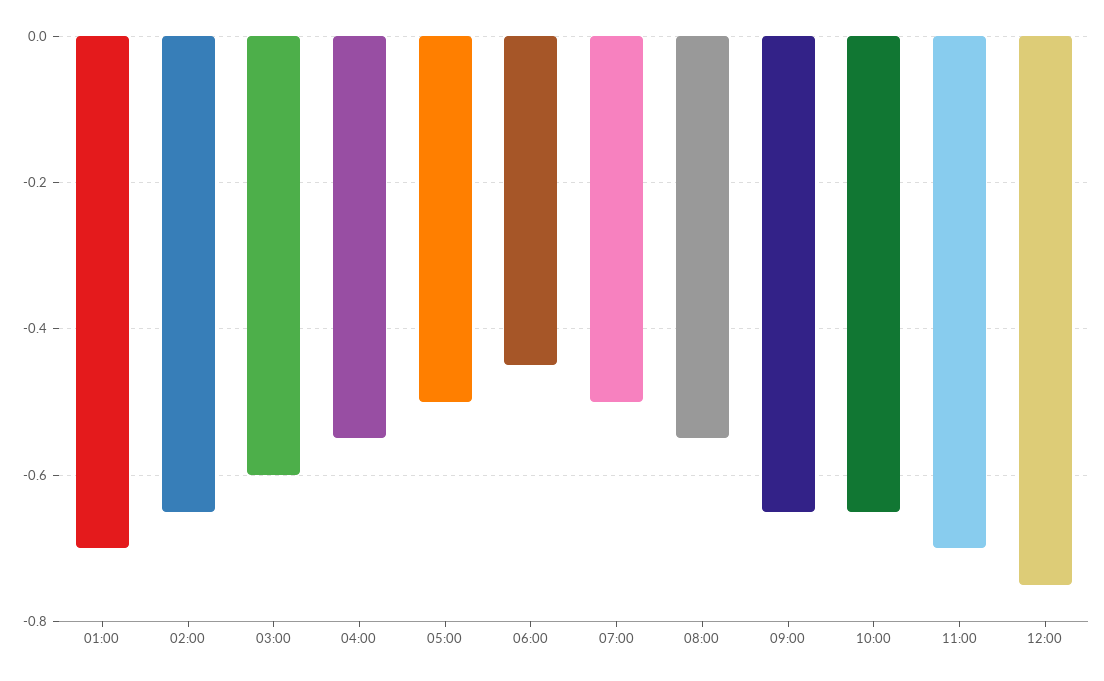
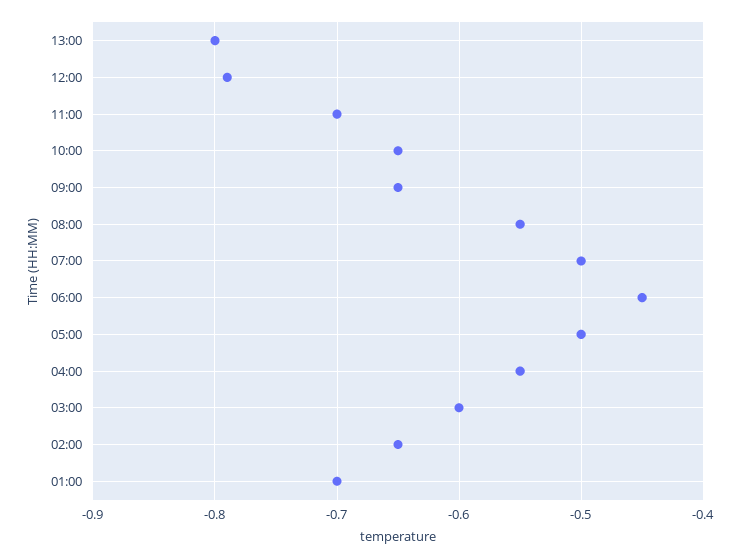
12:00: -0.75 -> -0.79
13:00: none -> -0.8

